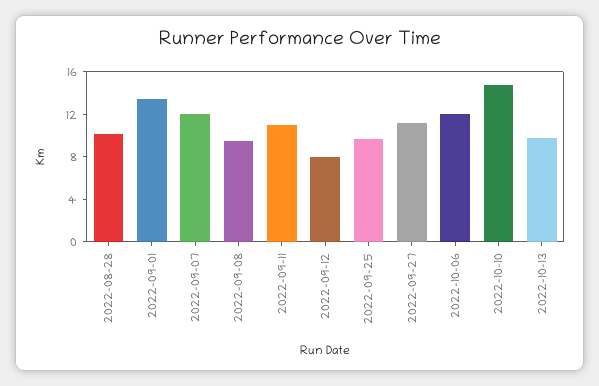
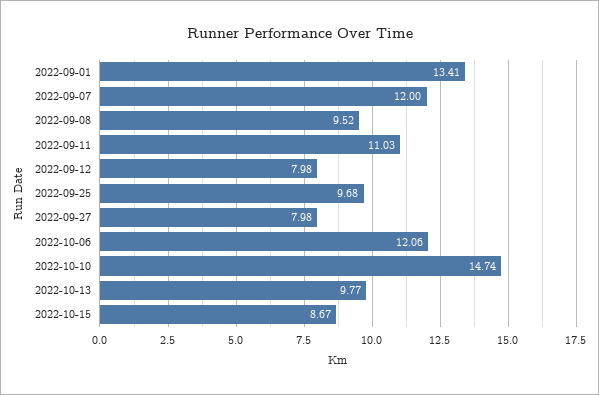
2022-08-28: 10 -> none
2022-09-27: 11 -> 7.98
2022-10-15: none -> 8.67

